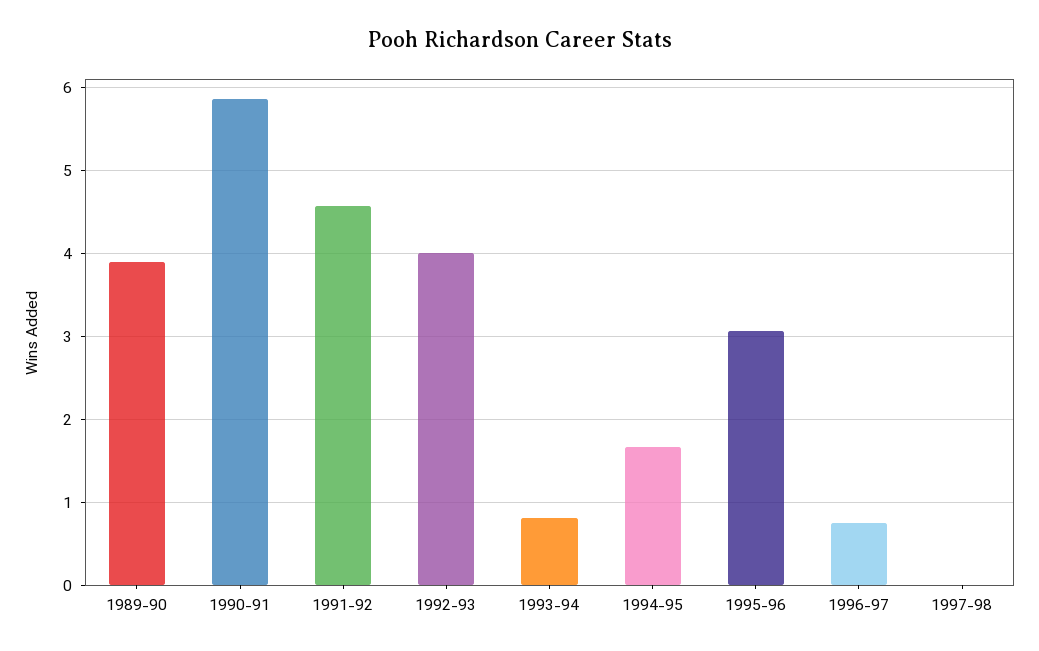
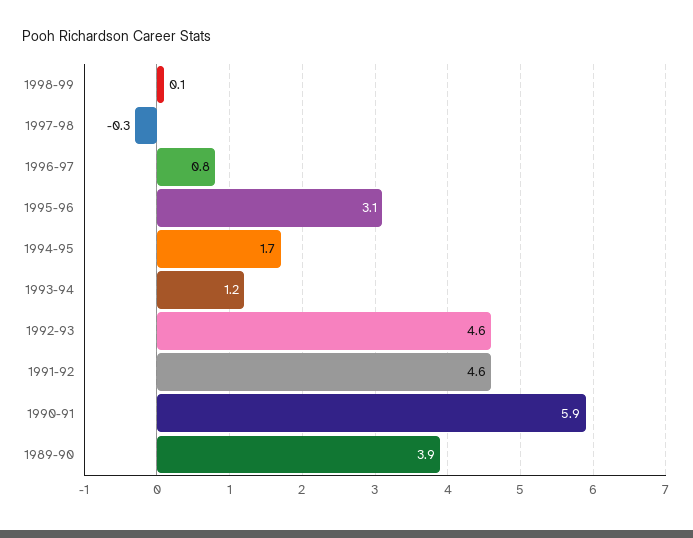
1992-93: 4 -> 4.6
1993-94: 0.8 -> 1.2
1997-98: 0 -> -0.3
1998-99: none -> 0.1

